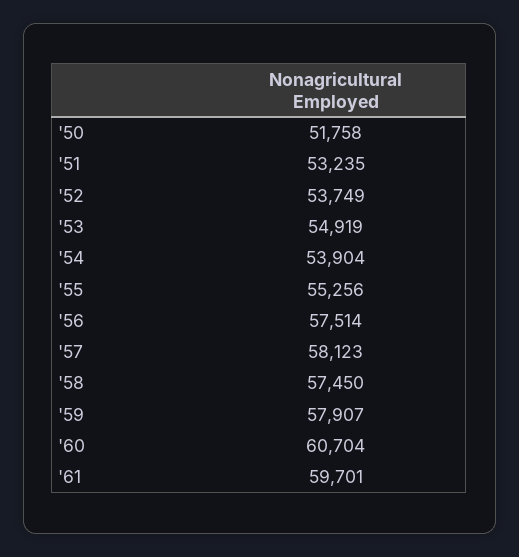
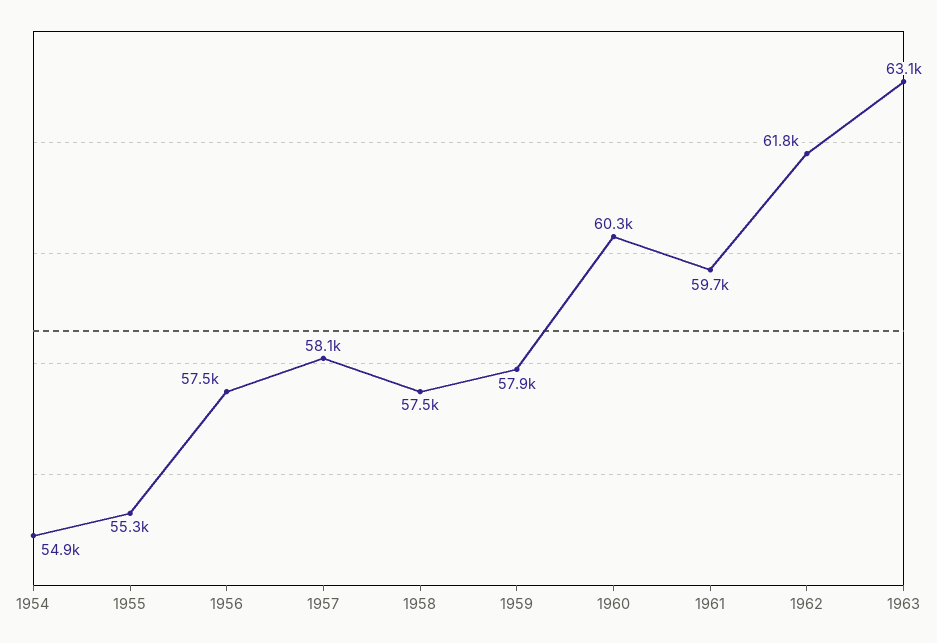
'50: 51758 -> none
'51: 53235 -> none
'52: 53749 -> none
'53: 54919 -> none
'54: 53904 -> 54900
'60: 60704 -> 60300
1962: none -> 61800
1963: none -> 63100

